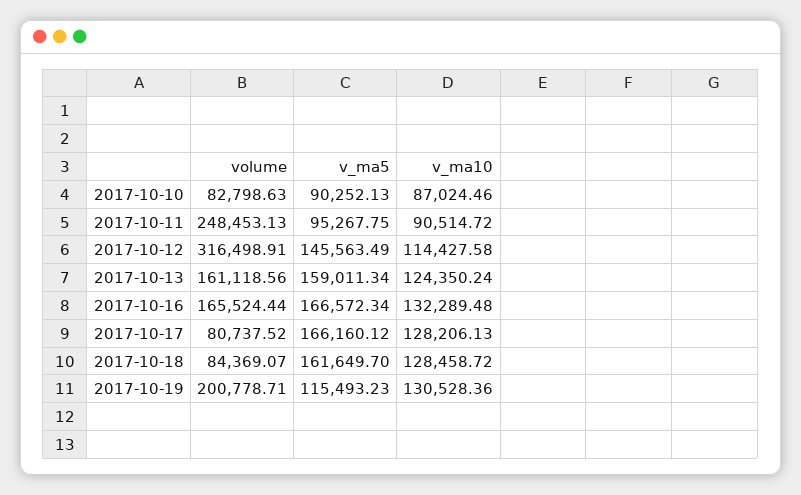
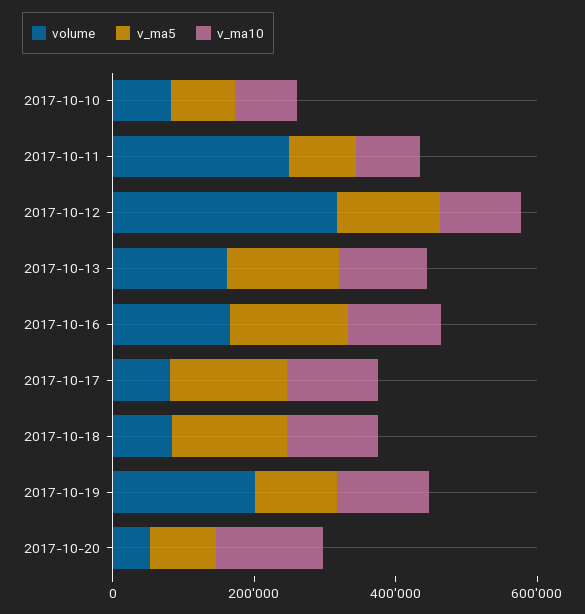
volume, 2017-10-20: none -> 50000
v_ma5, 2017-10-20: none -> 100000
v_ma10, 2017-10-20: none -> 150000

